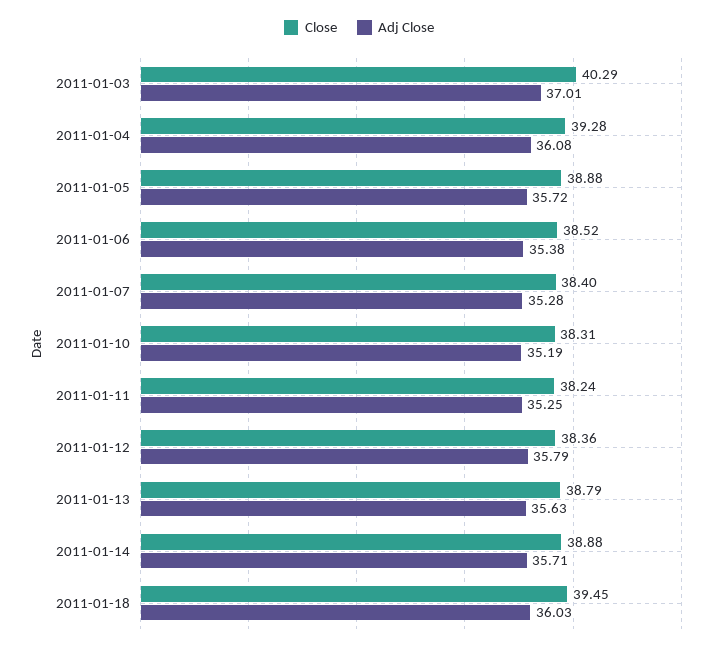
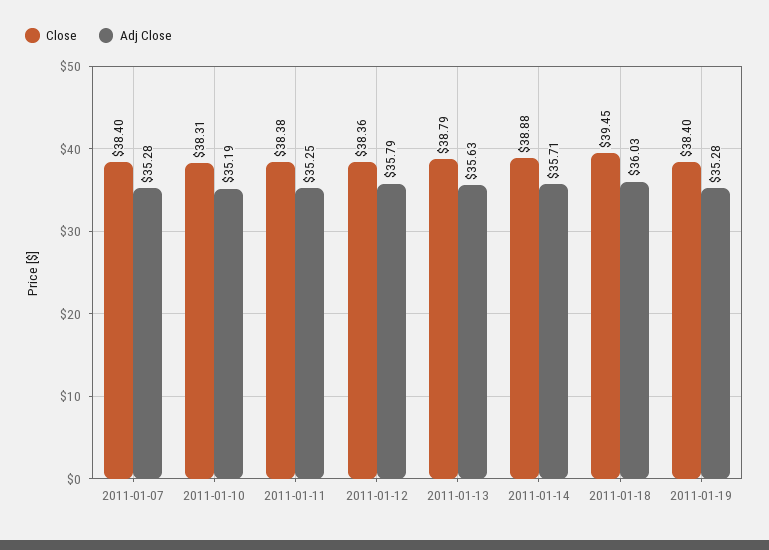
Close, 2011-01-03: 40.29 -> none
Adj Close, 2011-01-03: 37.01 -> none
Close, 2011-01-04: 39.28 -> none
Adj Close, 2011-01-04: 36.08 -> none
Close, 2011-01-05: 38.88 -> none
Adj Close, 2011-01-05: 35.72 -> none
Close, 2011-01-06: 38.52 -> none
Adj Close, 2011-01-06: 35.38 -> none
Close, 2011-01-11: 38.24 -> 38.38
Close, 2011-01-19: none -> 38.4
Adj Close, 2011-01-19: none -> 35.28

